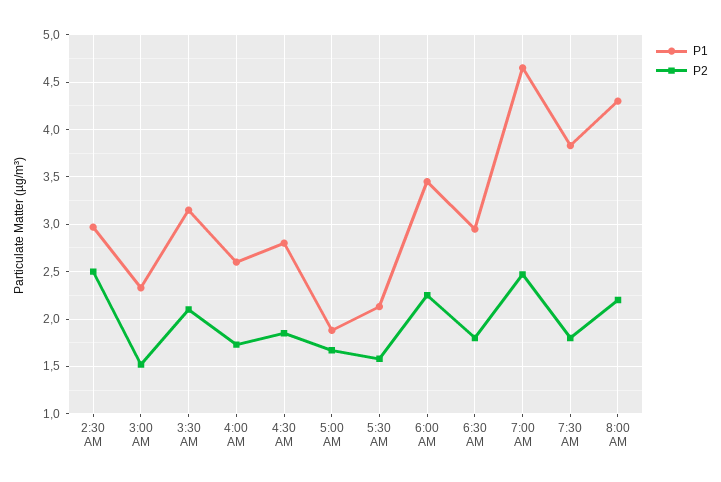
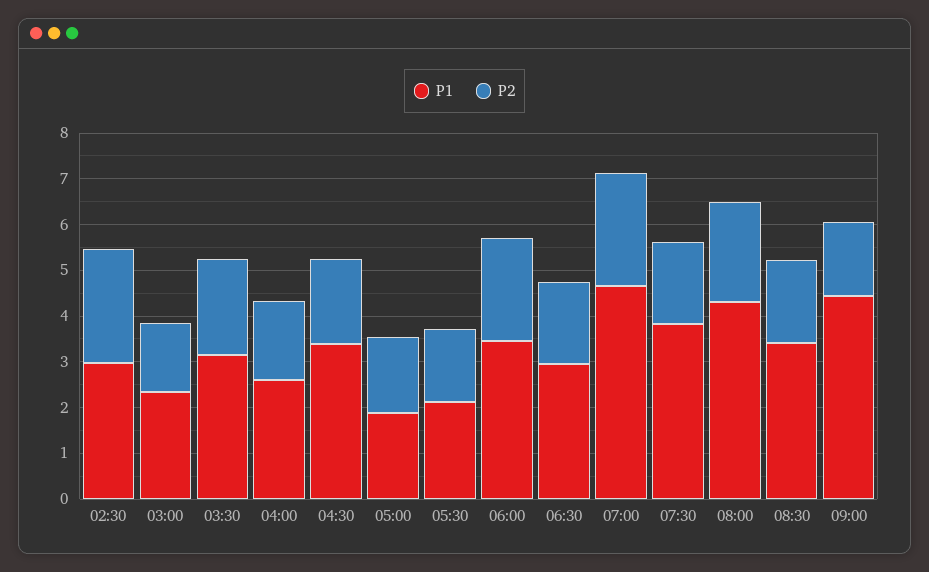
P1, 4:30 AM: 2.8 -> 3.4
P1, 08:30: none -> 3.4
P2, 08:30: none -> 1.8
P1, 09:00: none -> 4.4
P2, 09:00: none -> 1.6

